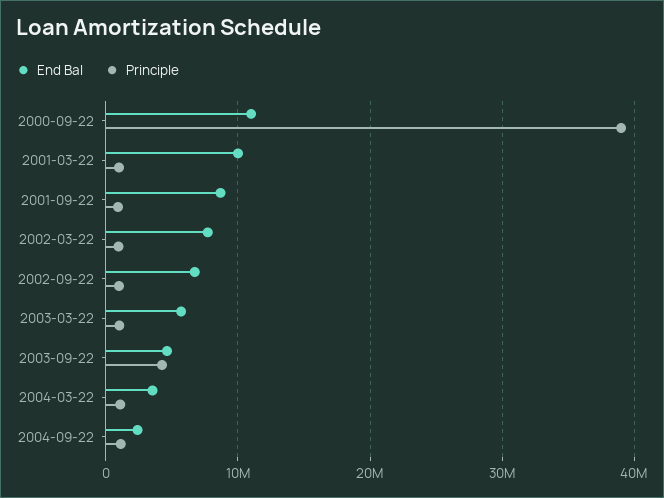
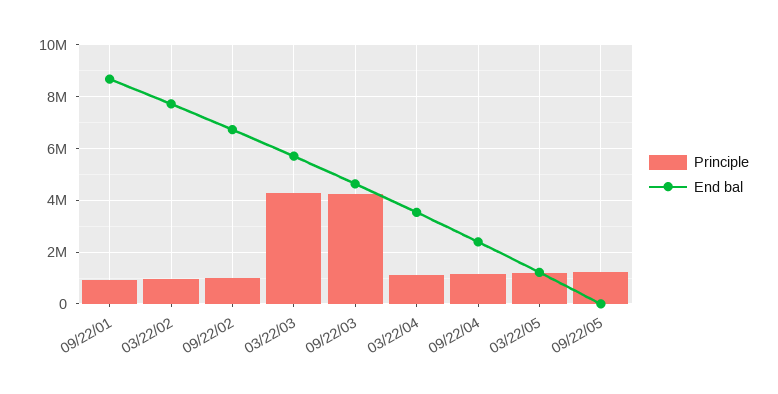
End Bal, 2000-09-22: 11000000 -> none
Principle, 2000-09-22: 39000000 -> none
End Bal, 2001-03-22: 10000000 -> none
Principle, 2001-03-22: 1000000 -> none
Principle, 2003-03-22: 1000000 -> 4250000
Principle, 03/22/05: none -> 1250000
End Bal, 03/22/05: none -> 1250000
Principle, 09/22/05: none -> 1250000
End Bal, 09/22/05: none -> 0

